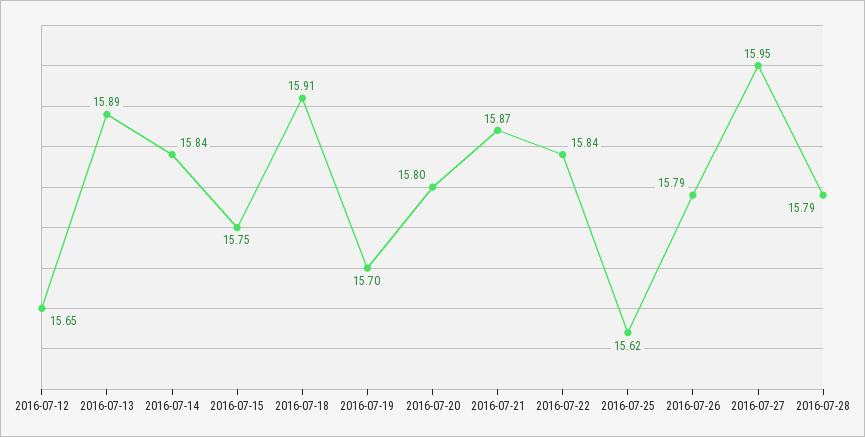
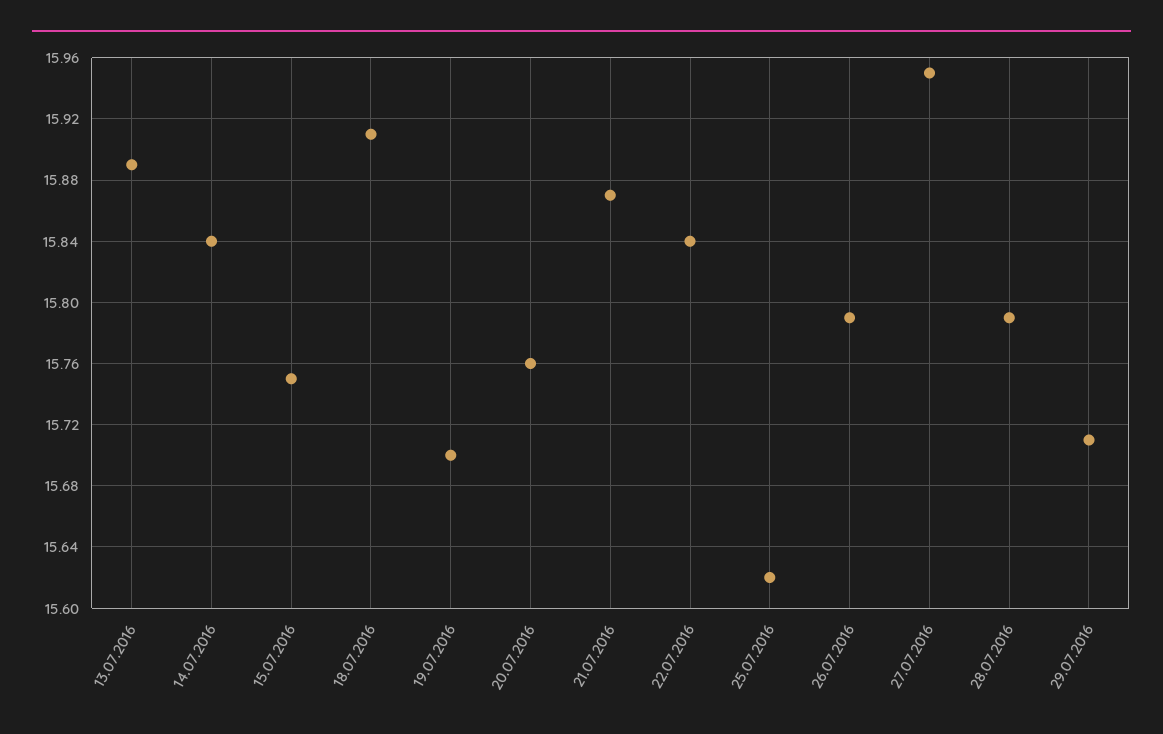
2016-07-12: 15.65 -> none
2016-07-20: 15.8 -> 15.76
29.07.2016: none -> 15.71

